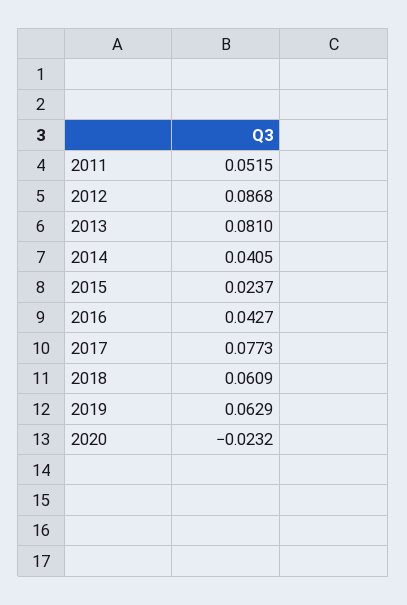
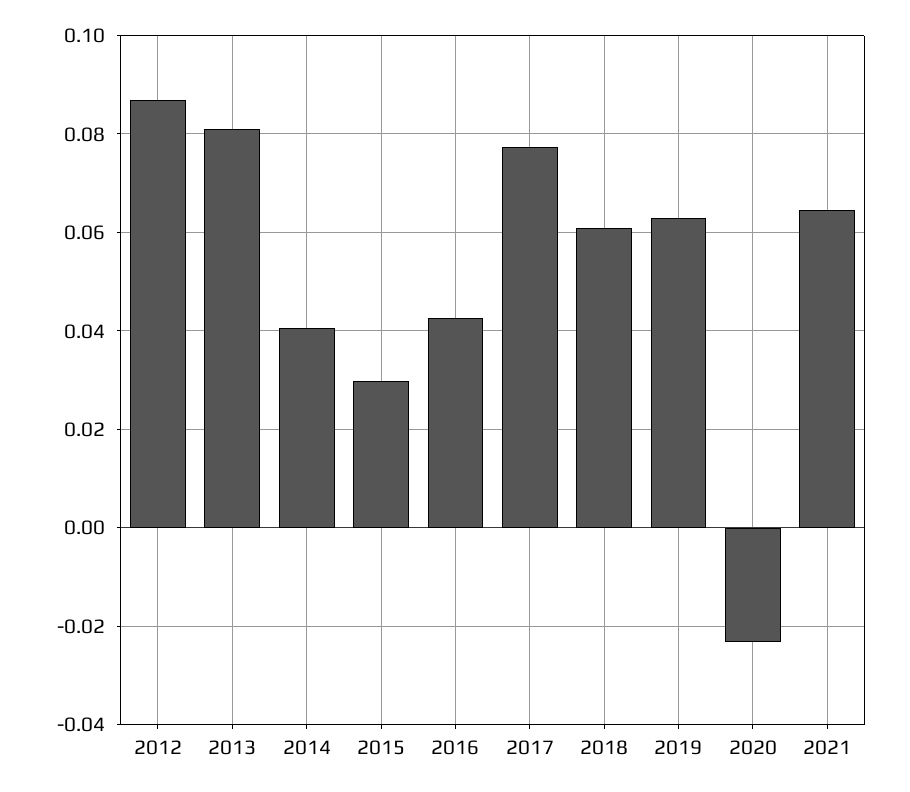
2011: 0.0515 -> none
2015: 0.0237 -> 0.03
2021: none -> 0.064

